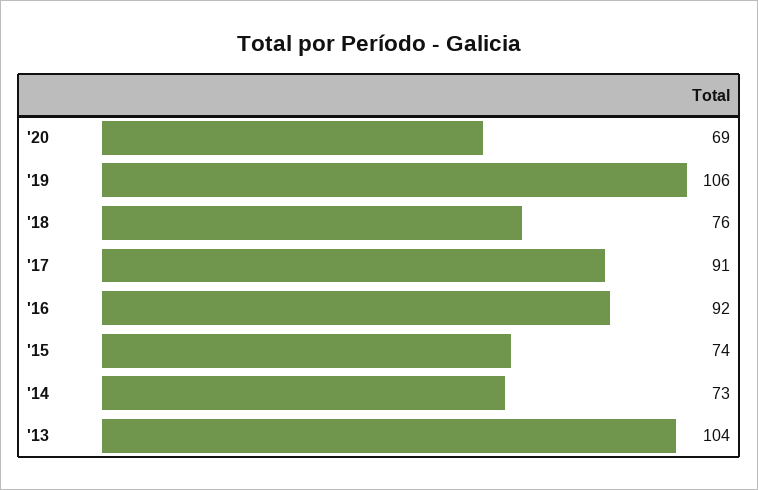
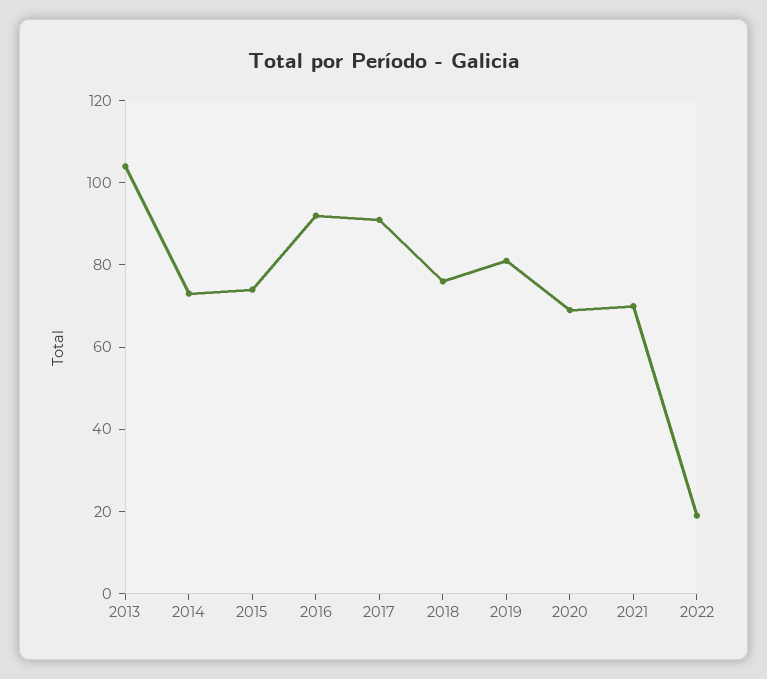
'19: 106 -> 80
2021: none -> 70
2022: none -> 20

